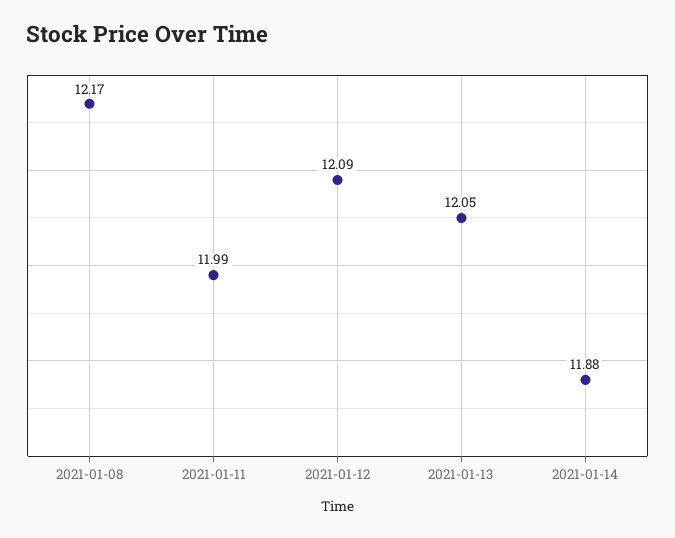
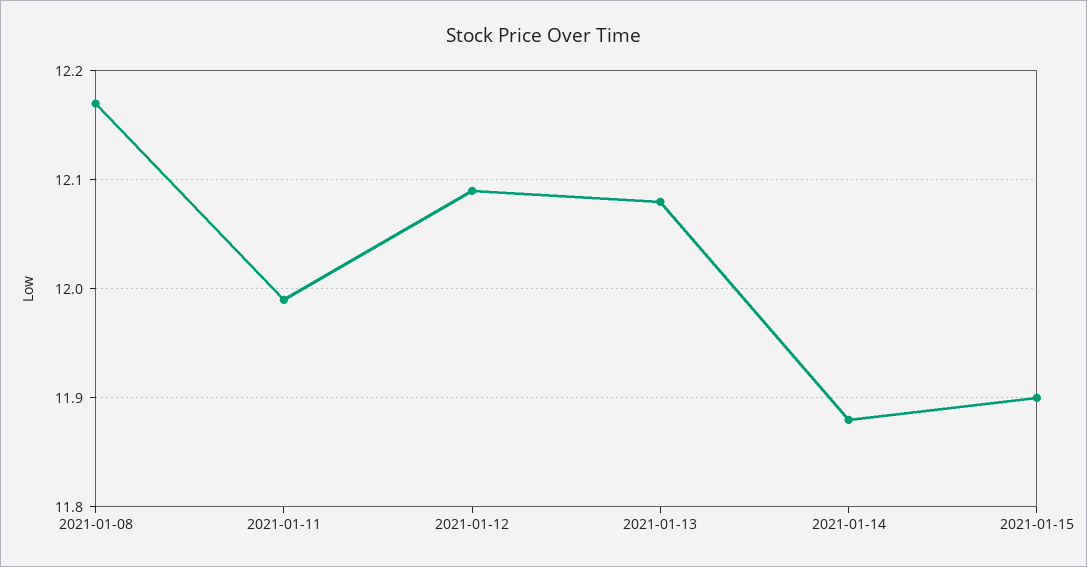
2021-01-13: 12.05 -> 12.08
2021-01-15: none -> 11.9

